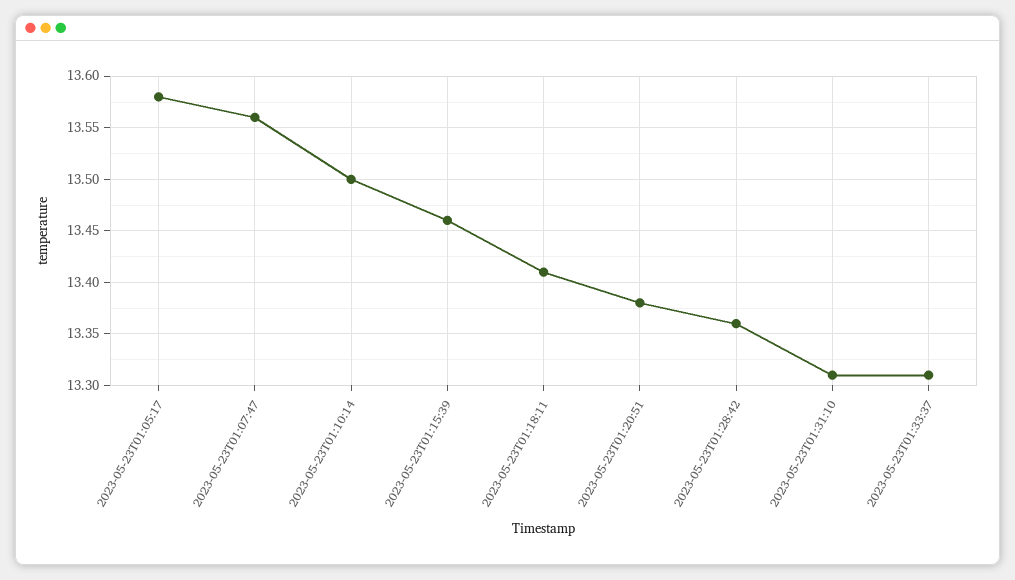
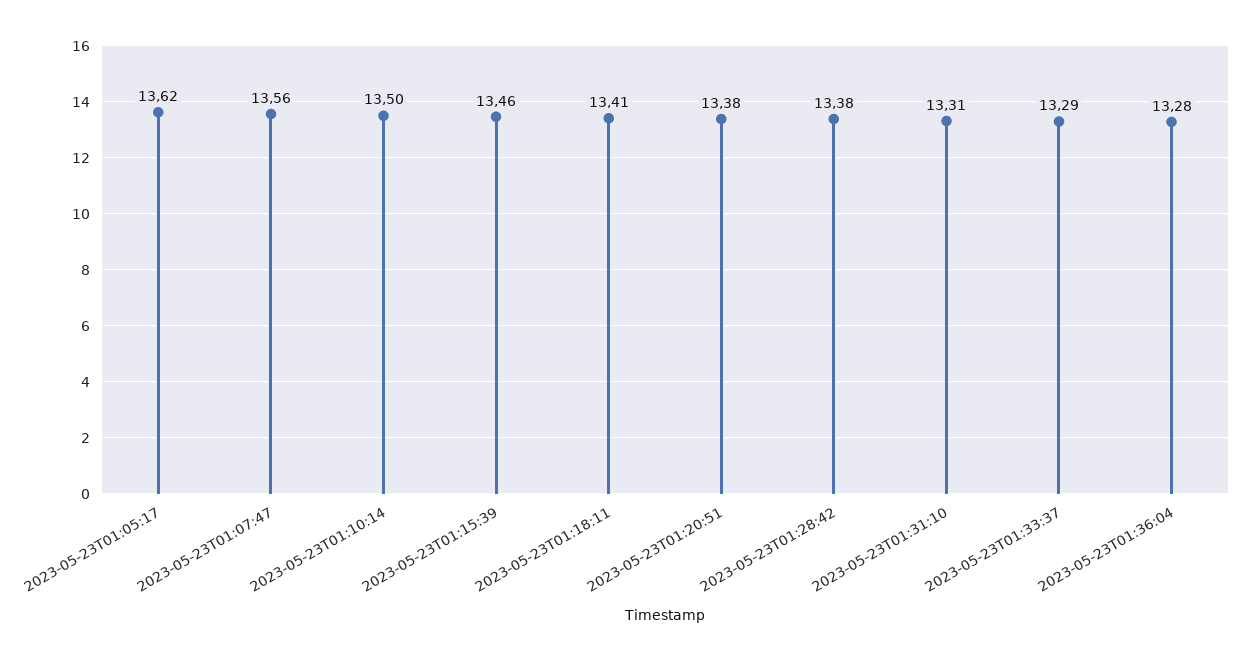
2023-05-23T01:05:17: 13.58 -> 13.62
2023-05-23T01:28:42: 13.36 -> 13.38
2023-05-23T01:33:37: 13.31 -> 13.29
2023-05-23T01:36:04: none -> 13.28

